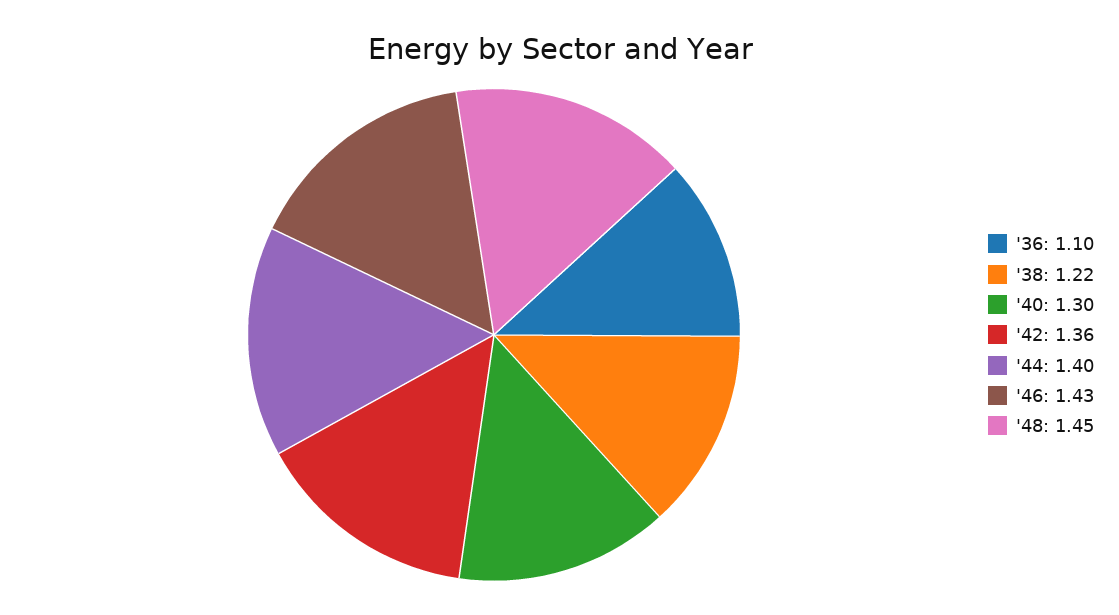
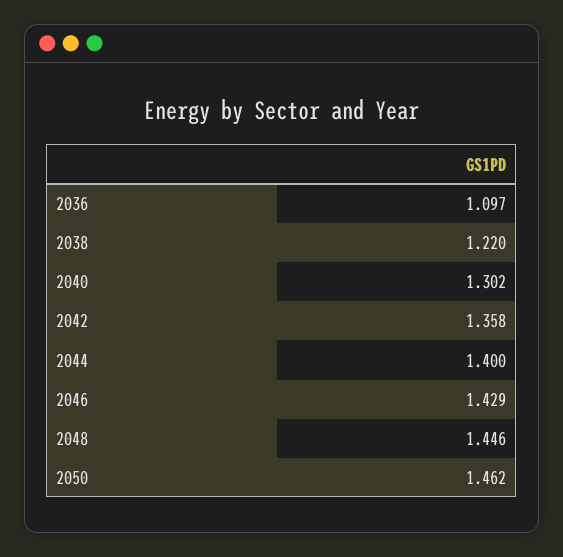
2050: none -> 1.462

